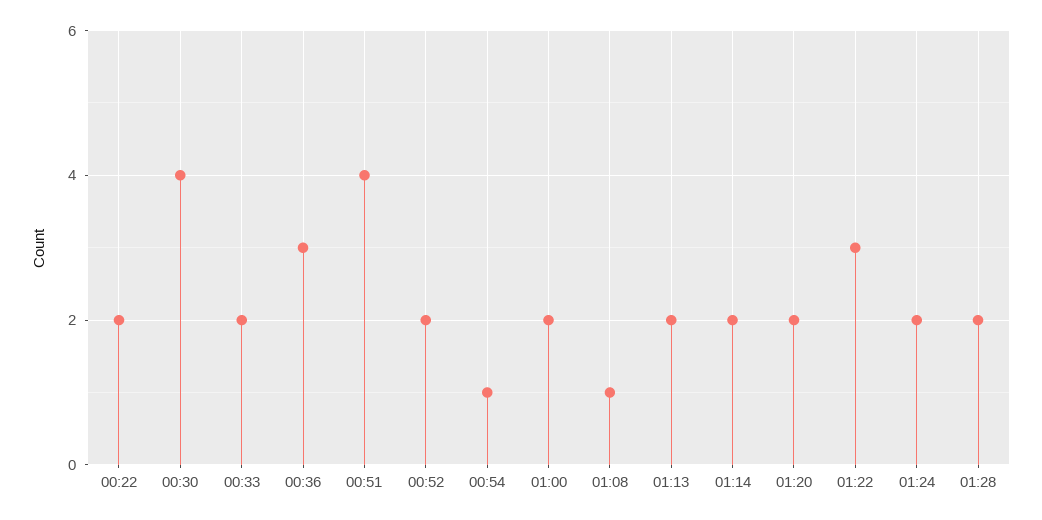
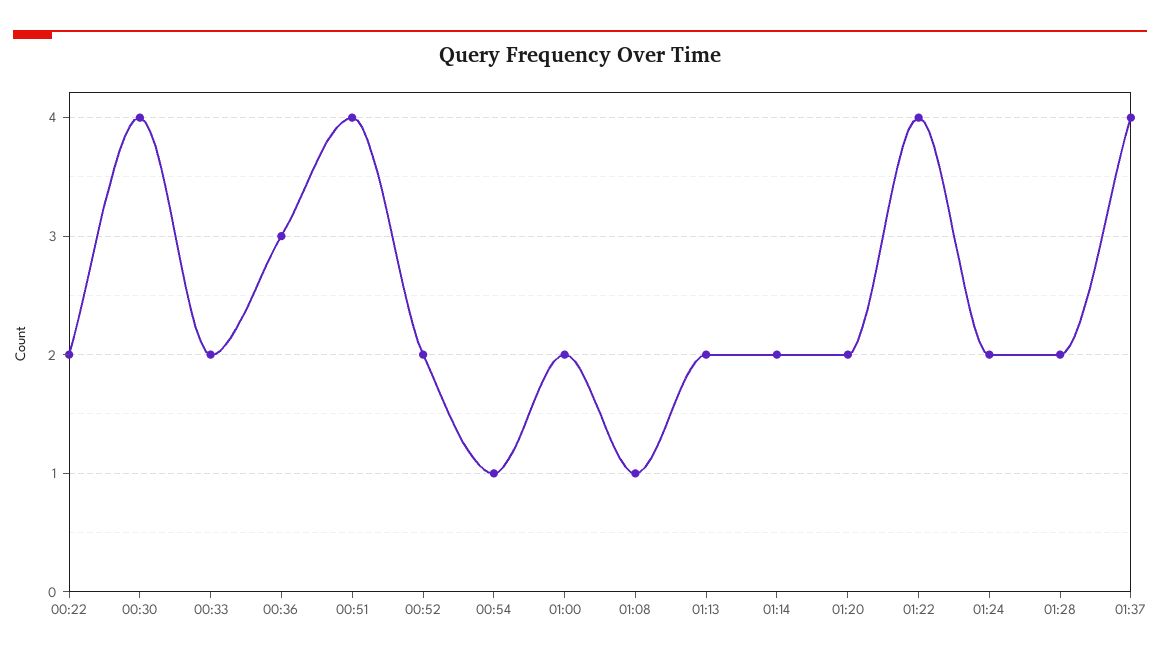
01:22: 3 -> 4
01:37: none -> 4

